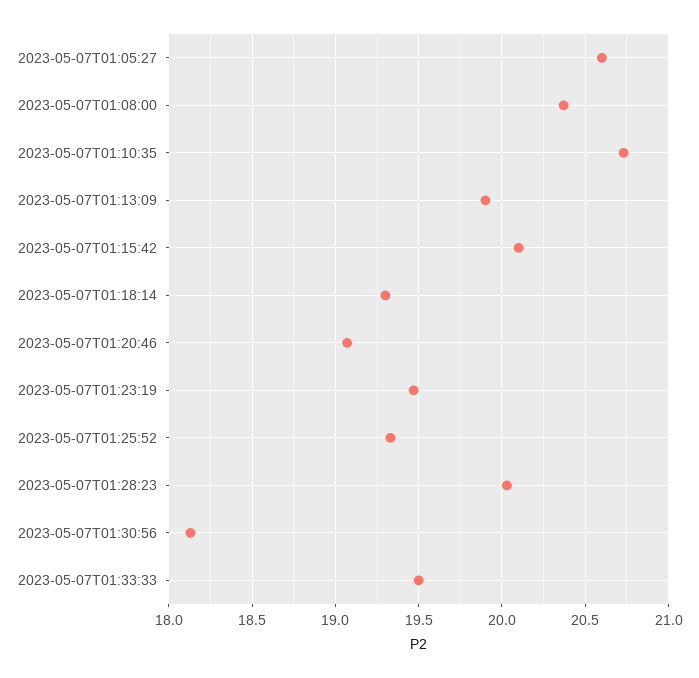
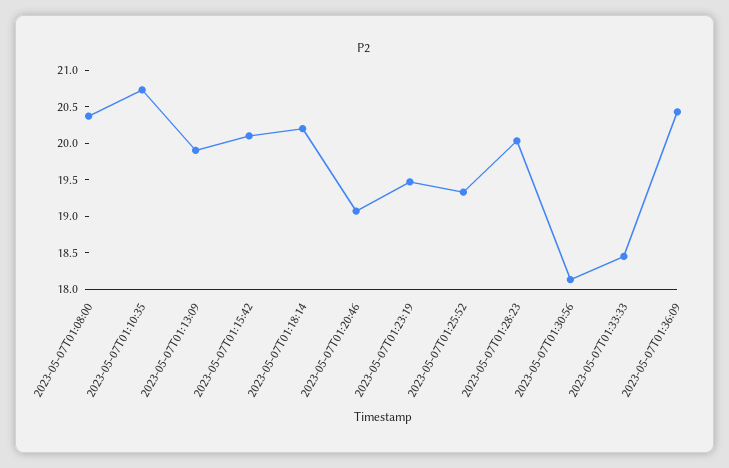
2023-05-07T01:05:27: 20.6 -> none
2023-05-07T01:18:14: 19.3 -> 20.25
2023-05-07T01:33:33: 19.5 -> 18.5
2023-05-07T01:36:09: none -> 20.5

